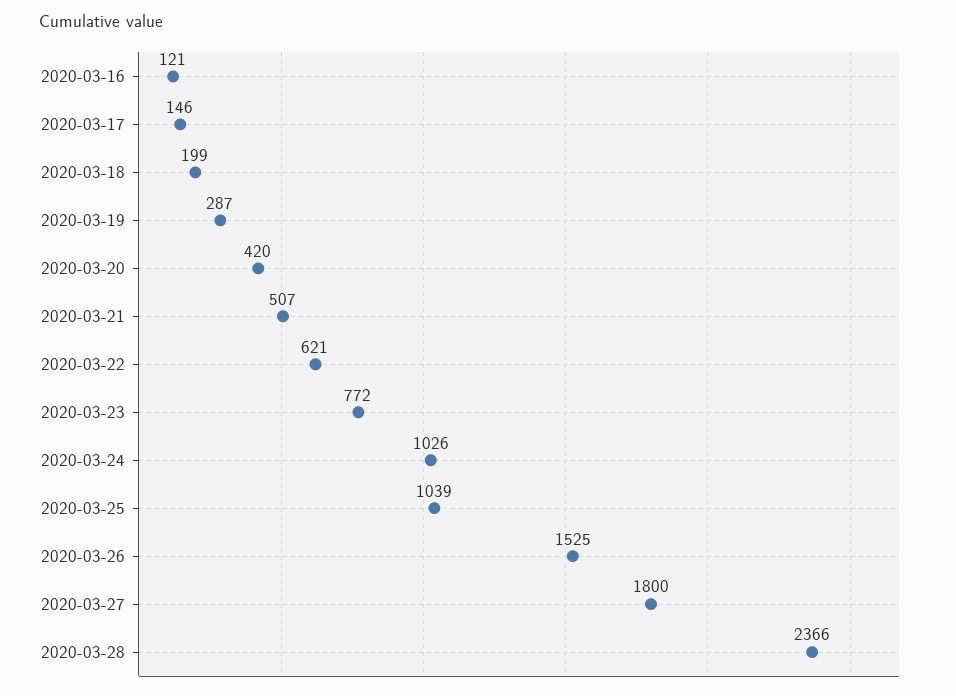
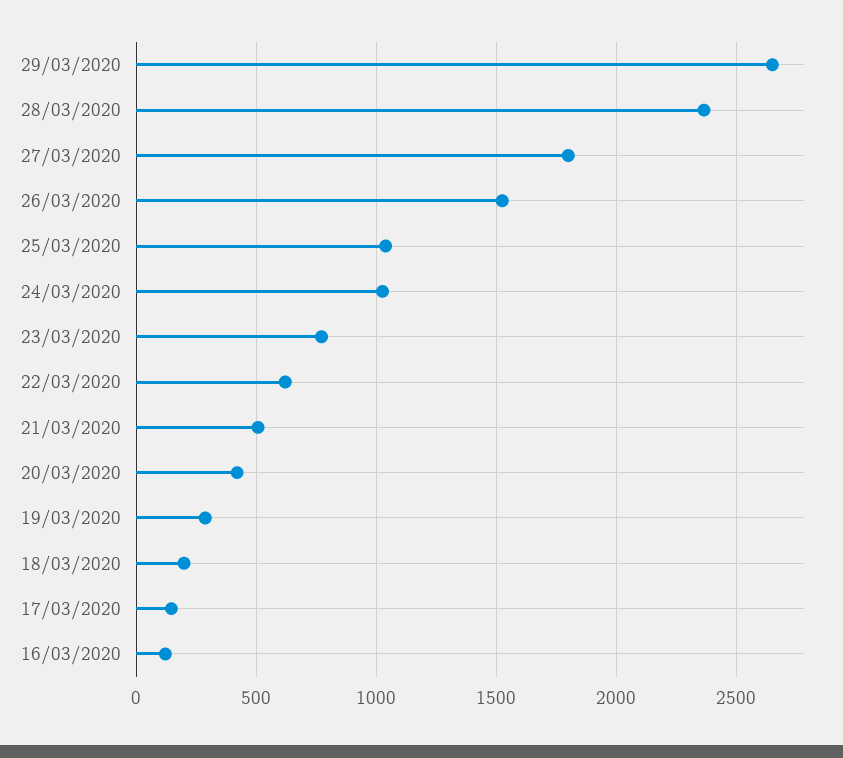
29/03/2020: none -> 2650

